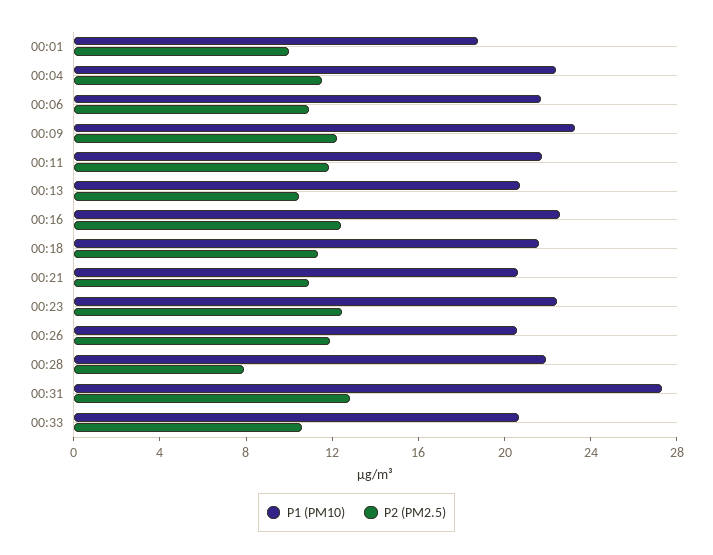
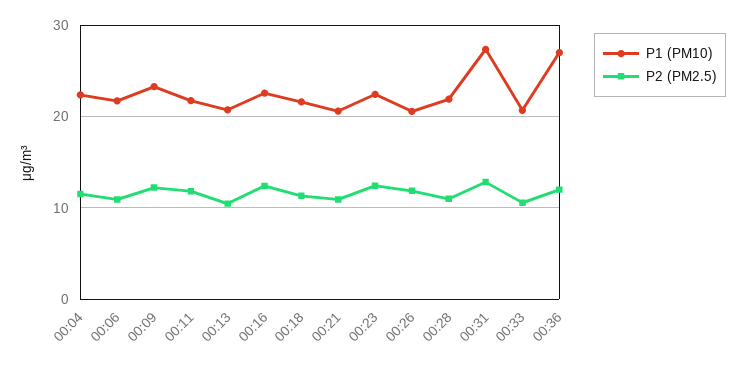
P1 (PM10), 00:01: 19 -> none
P2 (PM2.5), 00:01: 10 -> none
P2 (PM2.5), 00:28: 8 -> 11
P1 (PM10), 00:36: none -> 27
P2 (PM2.5), 00:36: none -> 12

